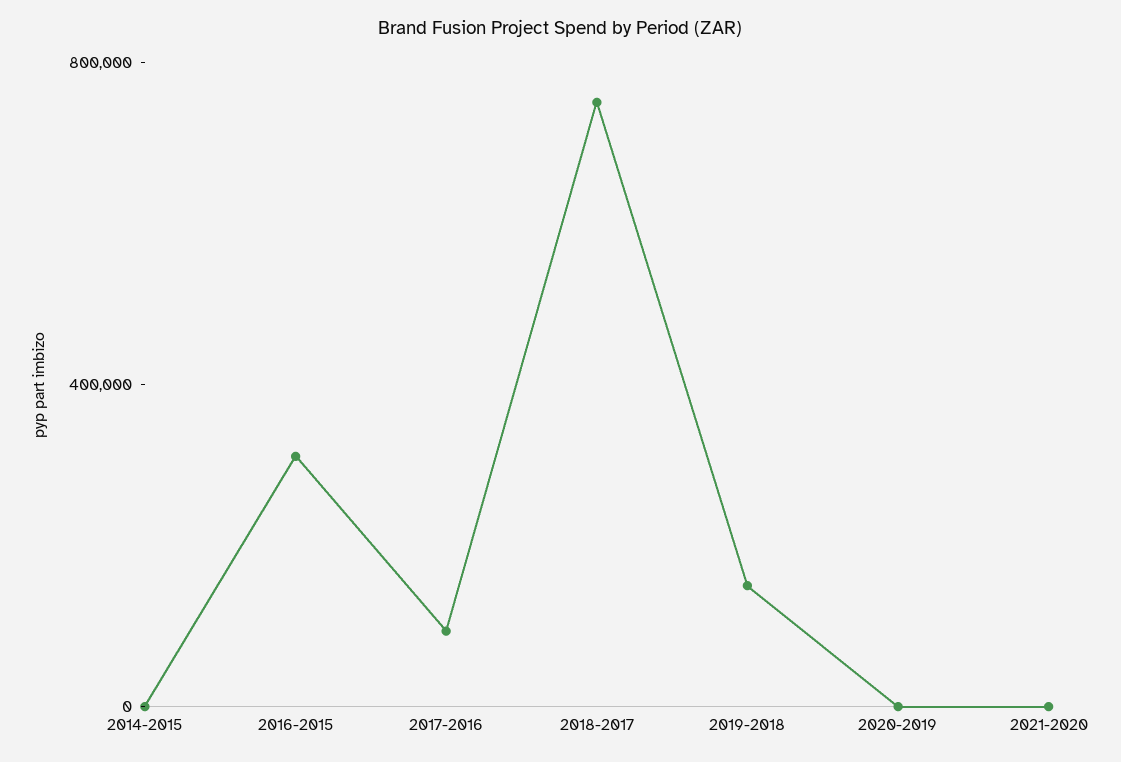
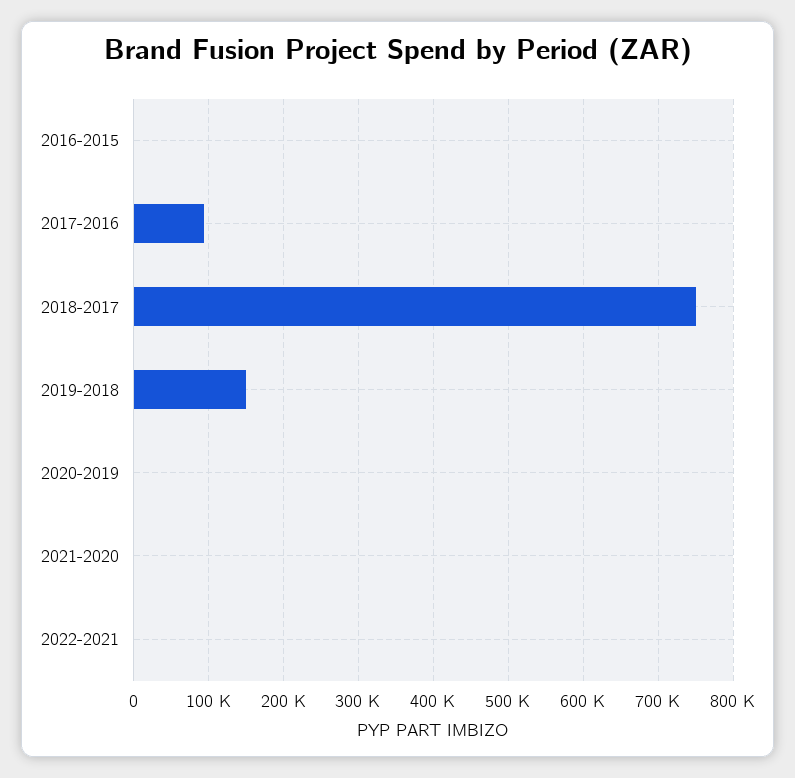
2014-2015: 0 -> none
2016-2015: 300000 -> 0
2022-2021: none -> 0

